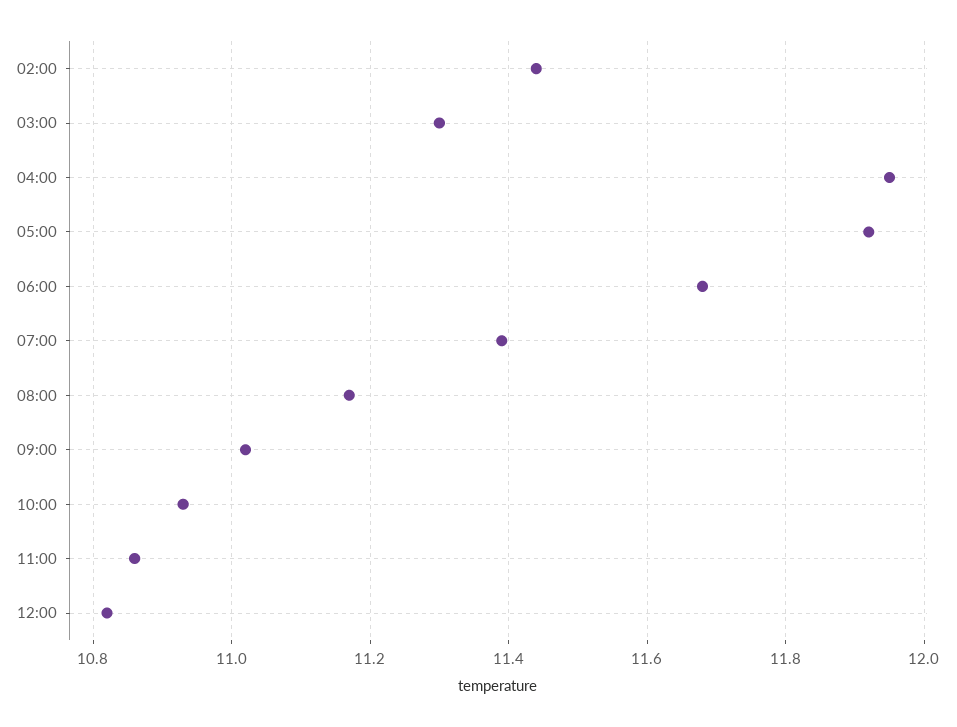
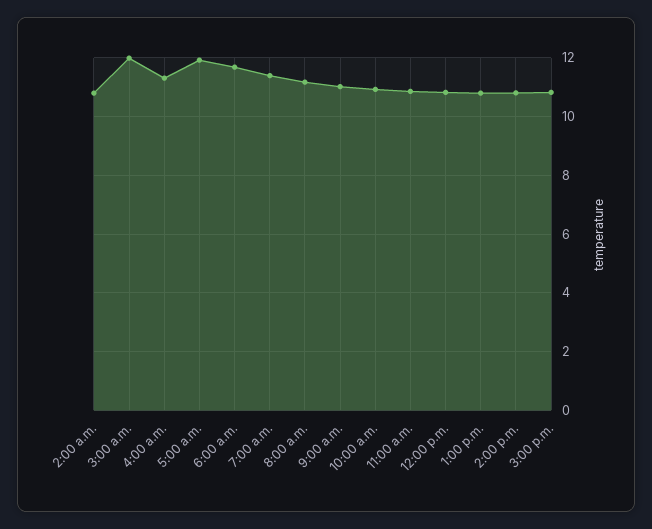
02:00: 11.45 -> 10.75
03:00: 11.3 -> 12
04:00: 11.95 -> 11.25
1:00 p.m.: none -> 10.75
2:00 p.m.: none -> 10.75
3:00 p.m.: none -> 10.75

